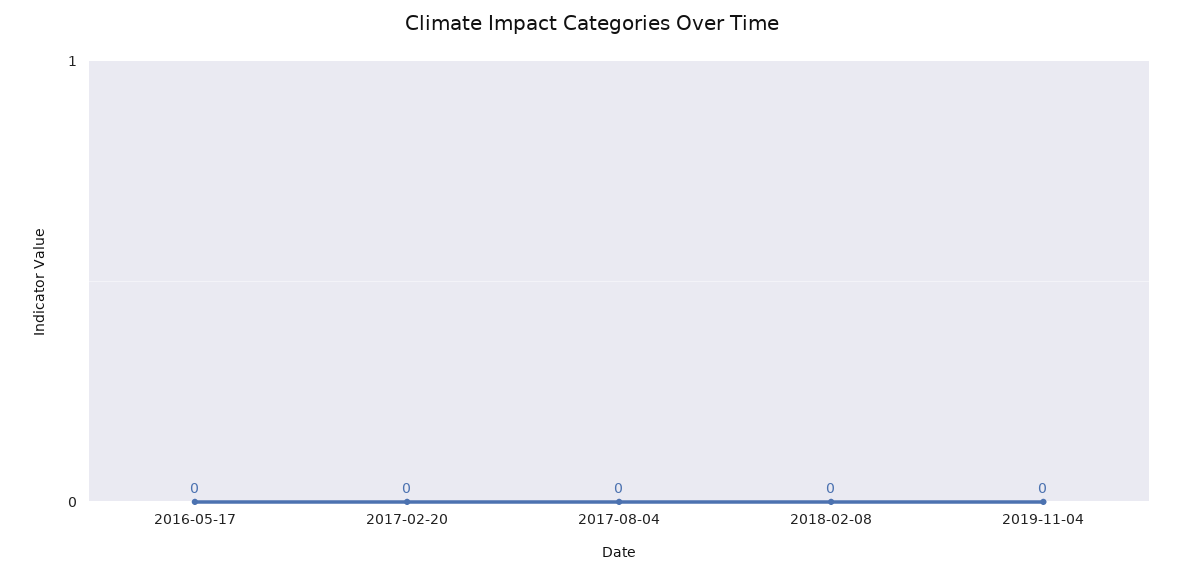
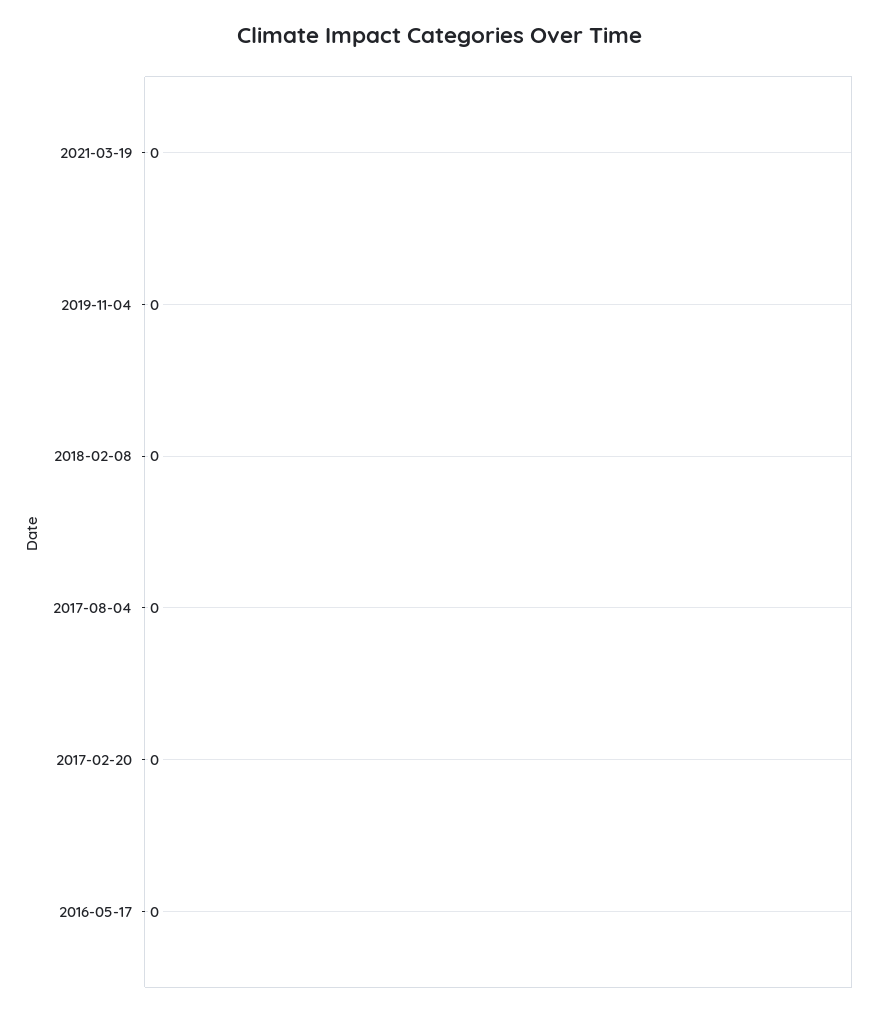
2021-03-19: none -> 0

